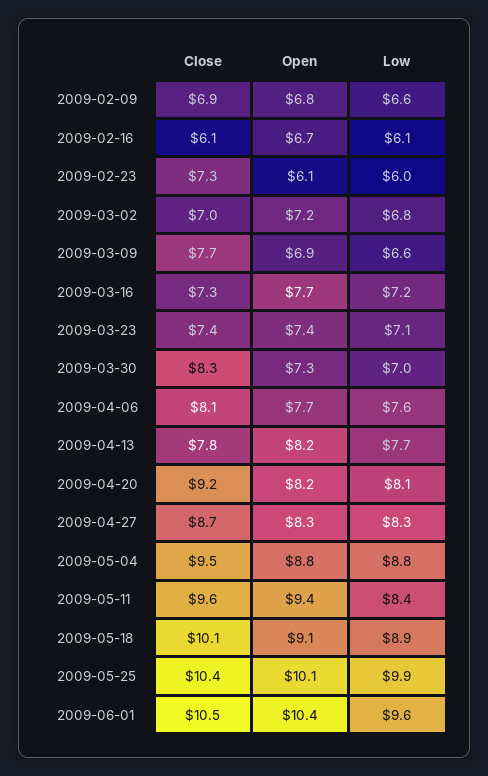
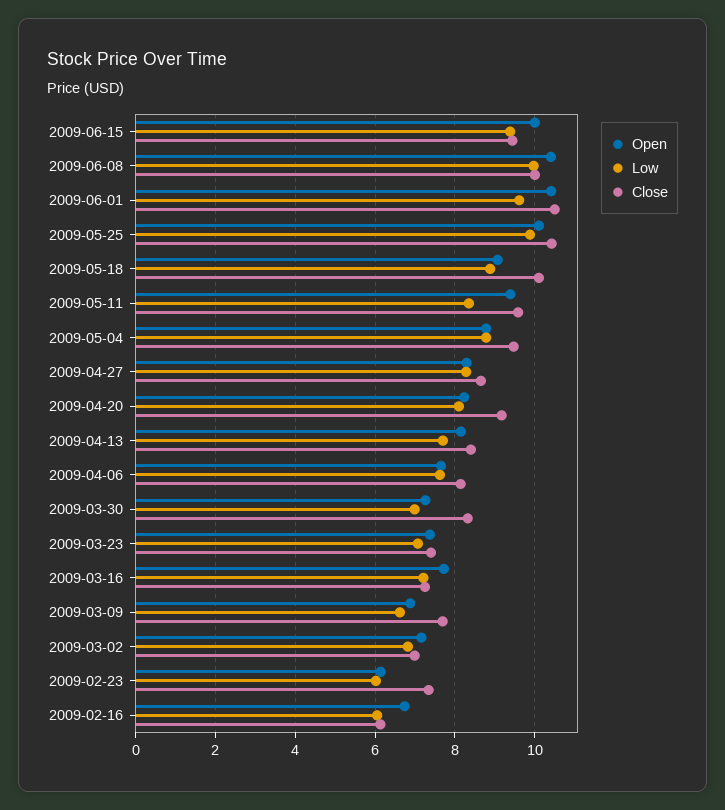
Close, 2009-02-09: 6.9 -> none
Open, 2009-02-09: 6.8 -> none
Low, 2009-02-09: 6.6 -> none
Close, 2009-04-13: 7.8 -> 8.4
Open, 2009-06-15: none -> 10
Low, 2009-06-15: none -> 9.4
Close, 2009-06-15: none -> 9.4
Open, 2009-06-08: none -> 10.4
Low, 2009-06-08: none -> 10
Close, 2009-06-08: none -> 10

